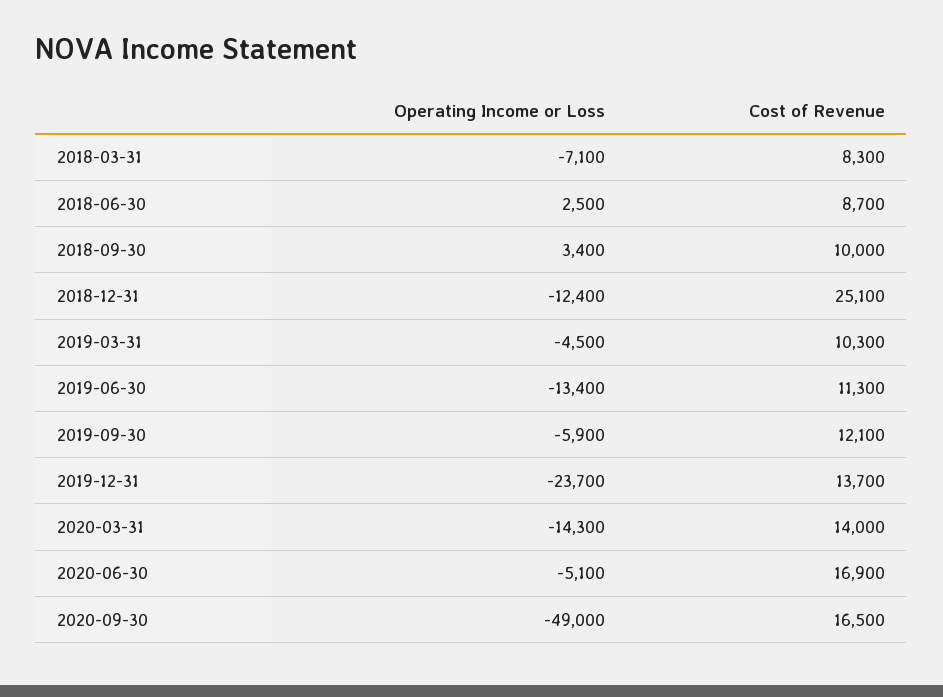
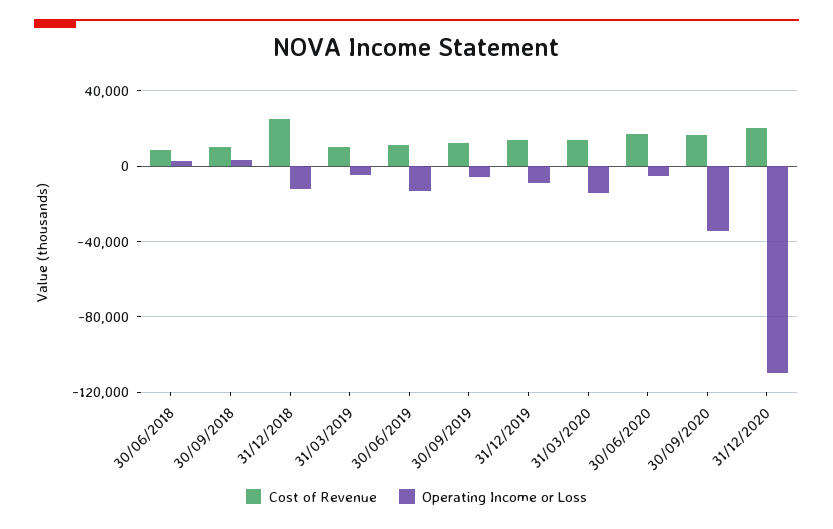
Operating Income or Loss, 2018-03-31: -7100 -> none
Cost of Revenue, 2018-03-31: 8300 -> none
Operating Income or Loss, 2019-12-31: -23700 -> -10000
Operating Income or Loss, 2020-09-30: -49000 -> -35000
Cost of Revenue, 31/12/2020: none -> 20000
Operating Income or Loss, 31/12/2020: none -> -110000

